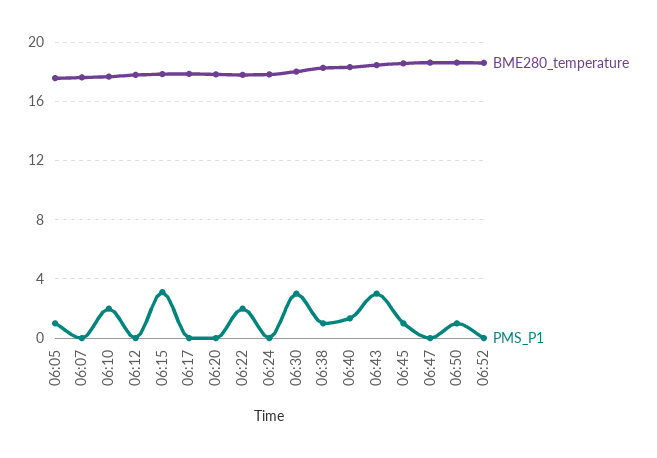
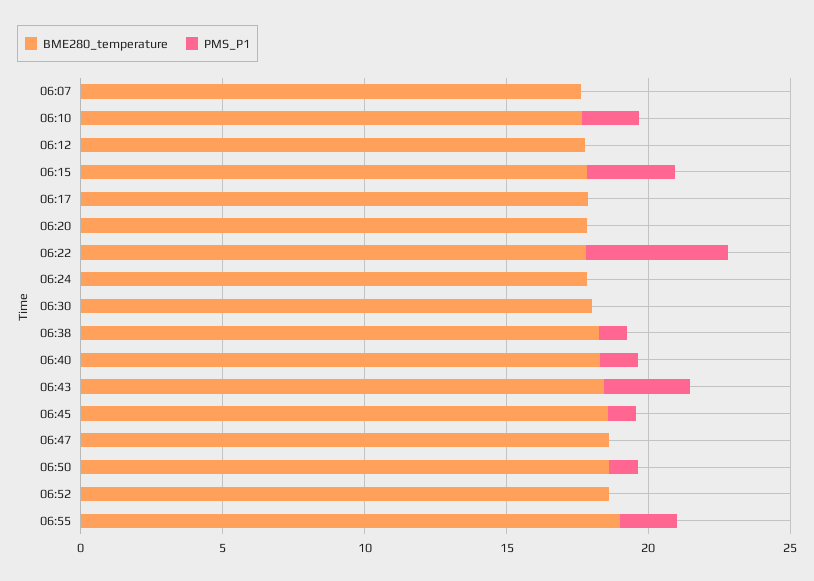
BME280_temperature, 06:05: 17.5 -> none
PMS_P1, 06:05: 1 -> none
PMS_P1, 06:22: 2 -> 5
PMS_P1, 06:30: 3 -> 0
BME280_temperature, 06:55: none -> 19
PMS_P1, 06:55: none -> 2

